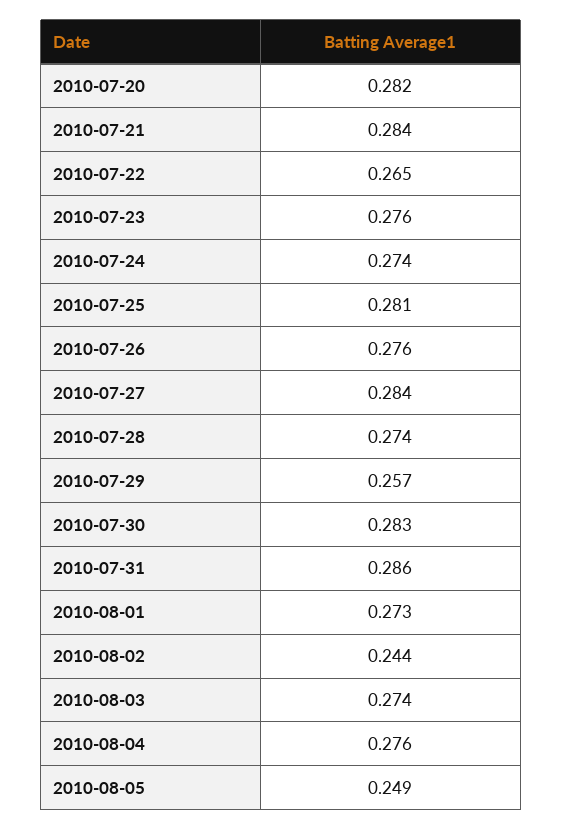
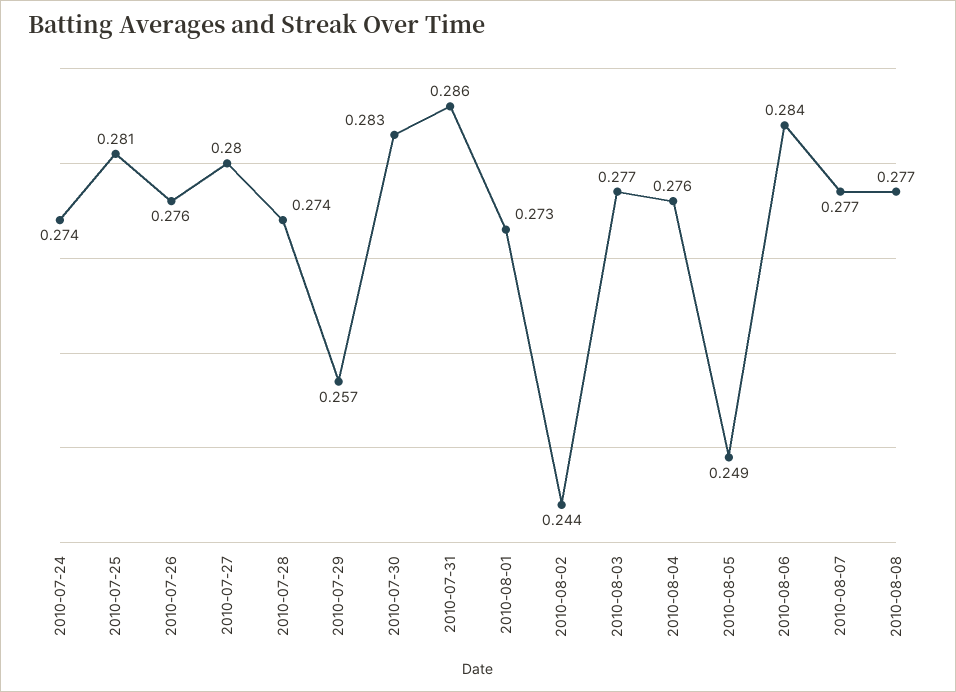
2010-07-20: 0.282 -> none
2010-07-21: 0.284 -> none
2010-07-22: 0.265 -> none
2010-07-23: 0.276 -> none
2010-07-27: 0.284 -> 0.28
2010-08-03: 0.274 -> 0.277
2010-08-06: none -> 0.284
2010-08-07: none -> 0.277
2010-08-08: none -> 0.277

